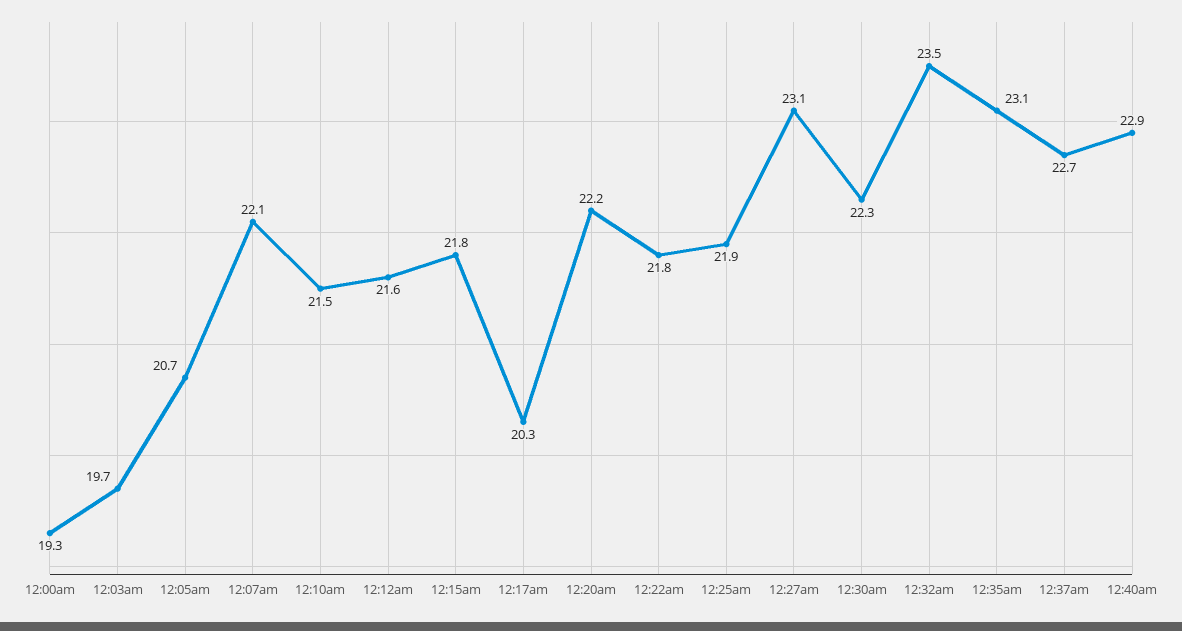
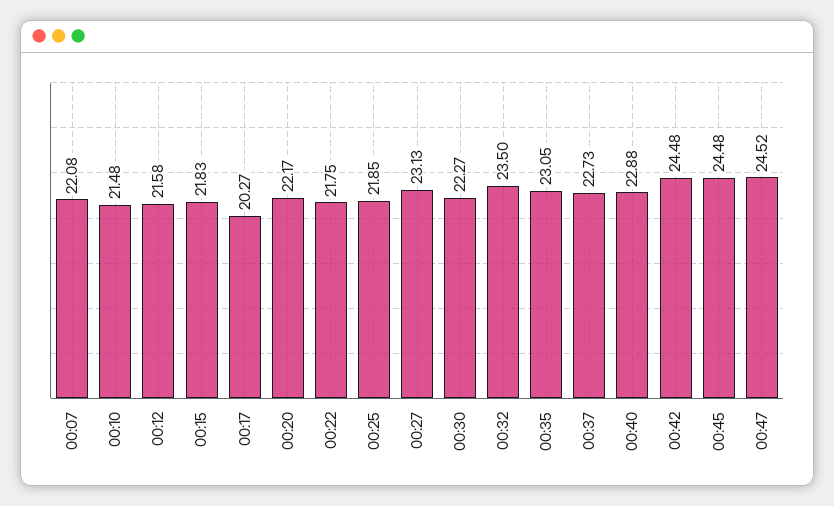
12:00am: 19.3 -> none
12:03am: 19.7 -> none
12:05am: 20.7 -> none
00:42: none -> 24.48
00:45: none -> 24.48
00:47: none -> 24.52

